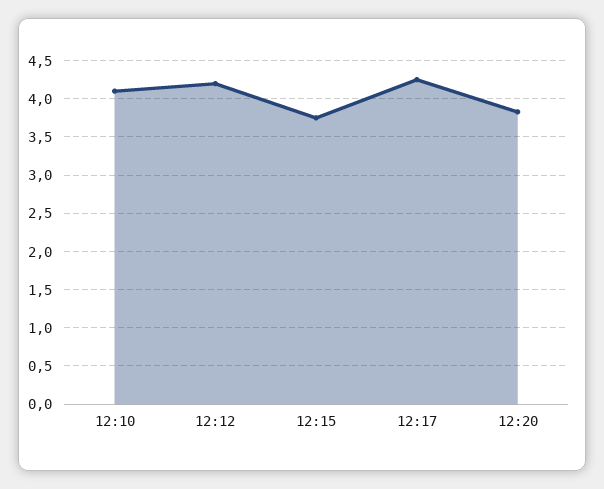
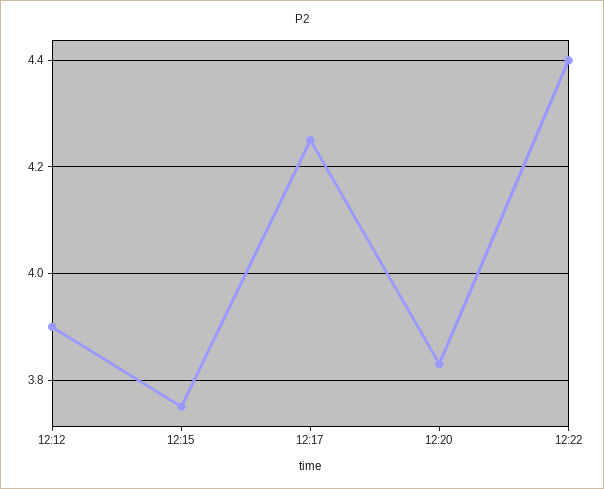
12:10: 4.1 -> none
12:12: 4.2 -> 3.9
12:22: none -> 4.4

